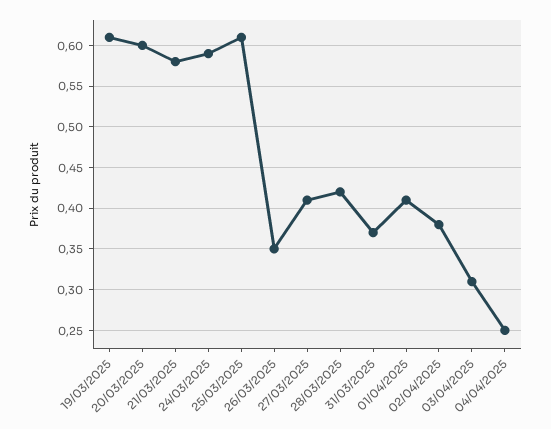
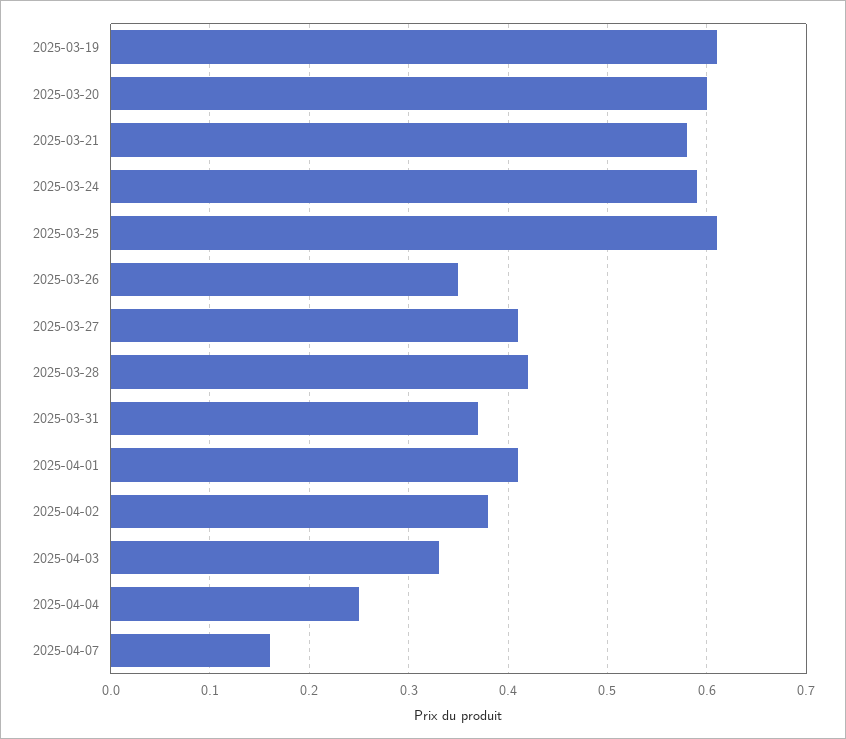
03/04/2025: 0.31 -> 0.33
2025-04-07: none -> 0.16

